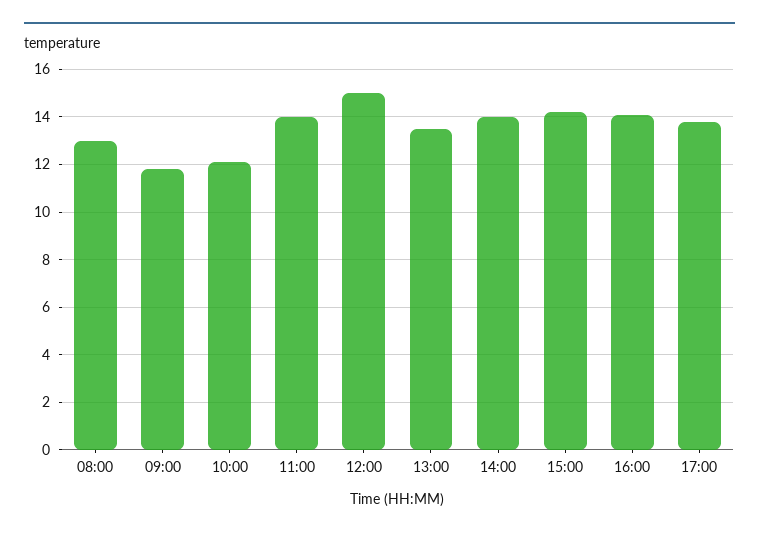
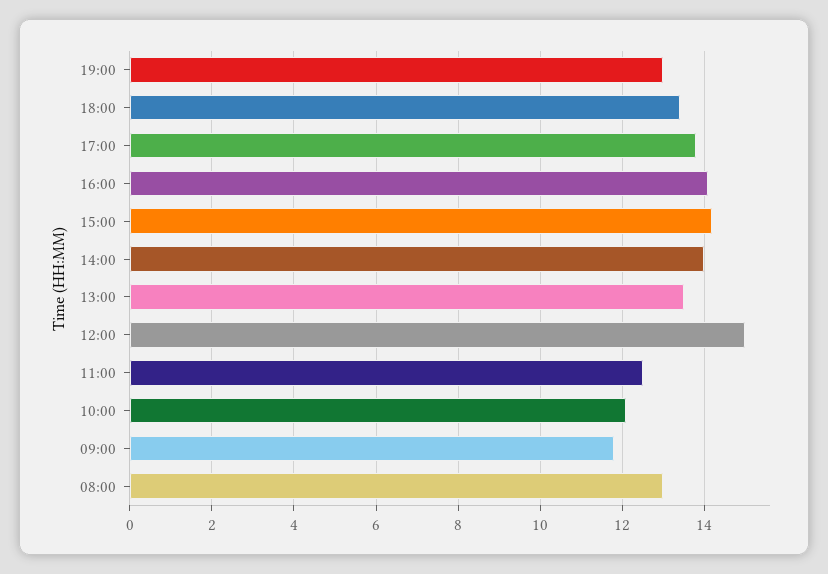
11:00: 14 -> 12.5
19:00: none -> 13
18:00: none -> 13.5

